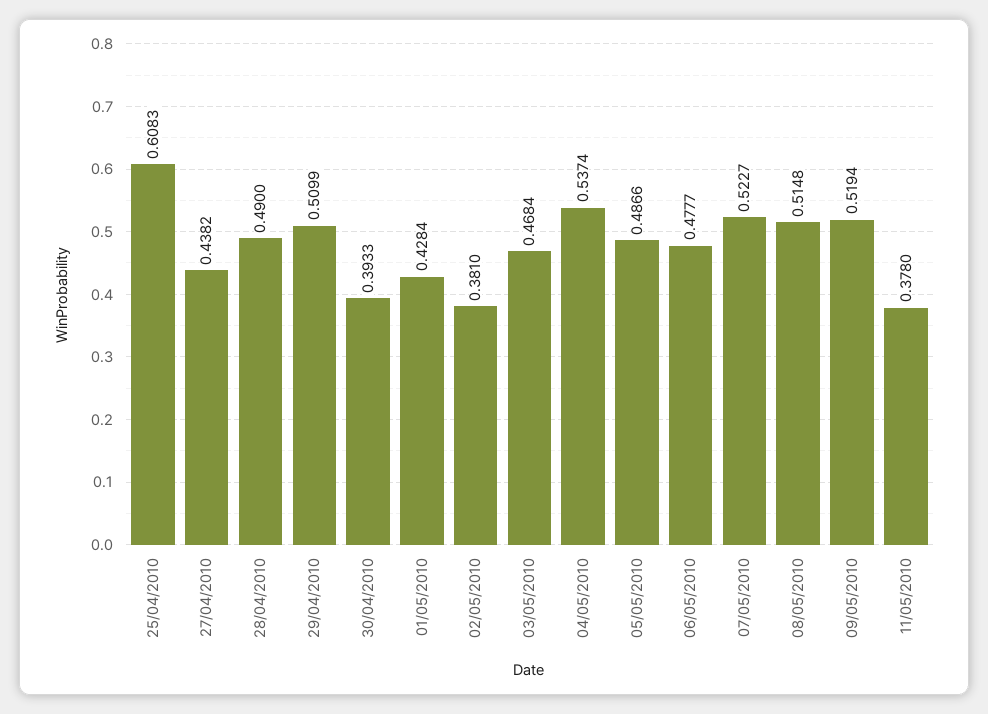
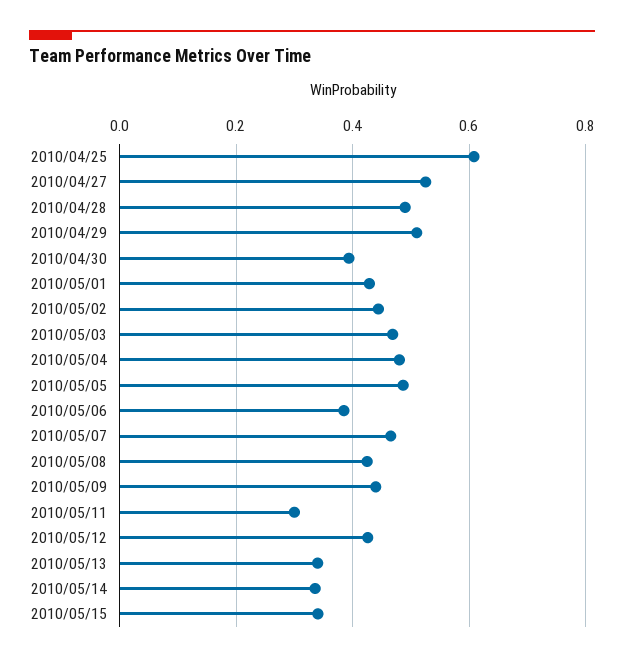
27/04/2010: 0.4382 -> 0.52
02/05/2010: 0.381 -> 0.44
04/05/2010: 0.5374 -> 0.48
06/05/2010: 0.4777 -> 0.38
07/05/2010: 0.5227 -> 0.46
08/05/2010: 0.5148 -> 0.42
09/05/2010: 0.5194 -> 0.44
11/05/2010: 0.378 -> 0.3
2010/05/12: none -> 0.42
2010/05/13: none -> 0.34
2010/05/14: none -> 0.34
2010/05/15: none -> 0.34

